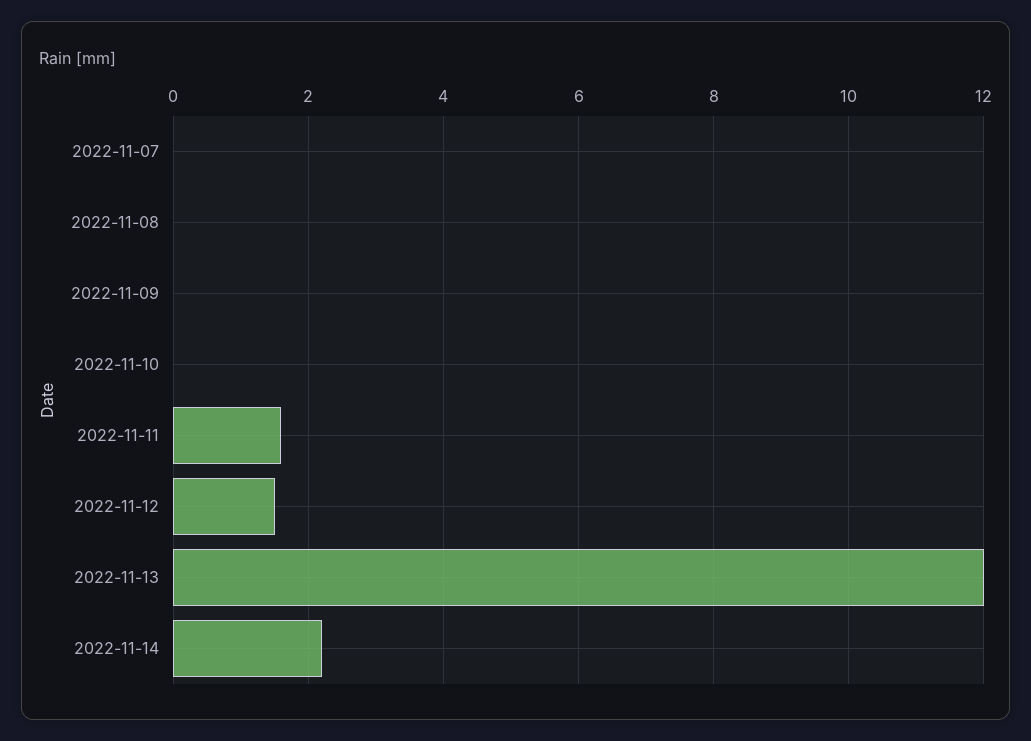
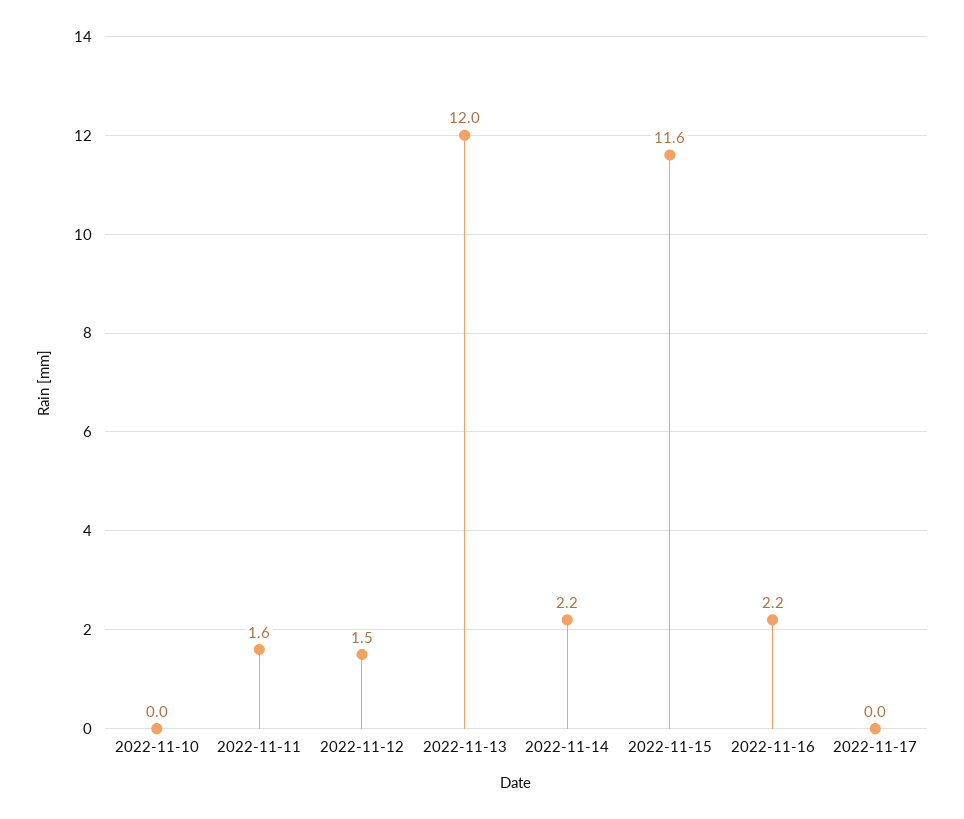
2022-11-07: 0 -> none
2022-11-08: 0 -> none
2022-11-09: 0 -> none
2022-11-15: none -> 11.6
2022-11-16: none -> 2.2
2022-11-17: none -> 0

